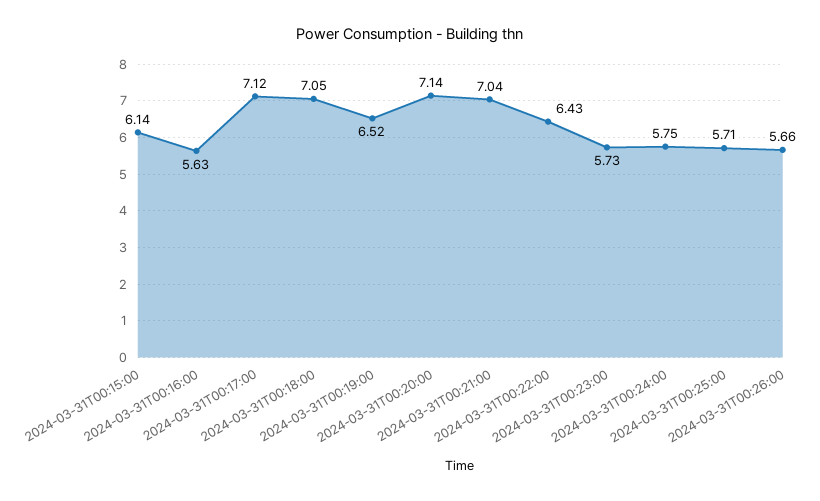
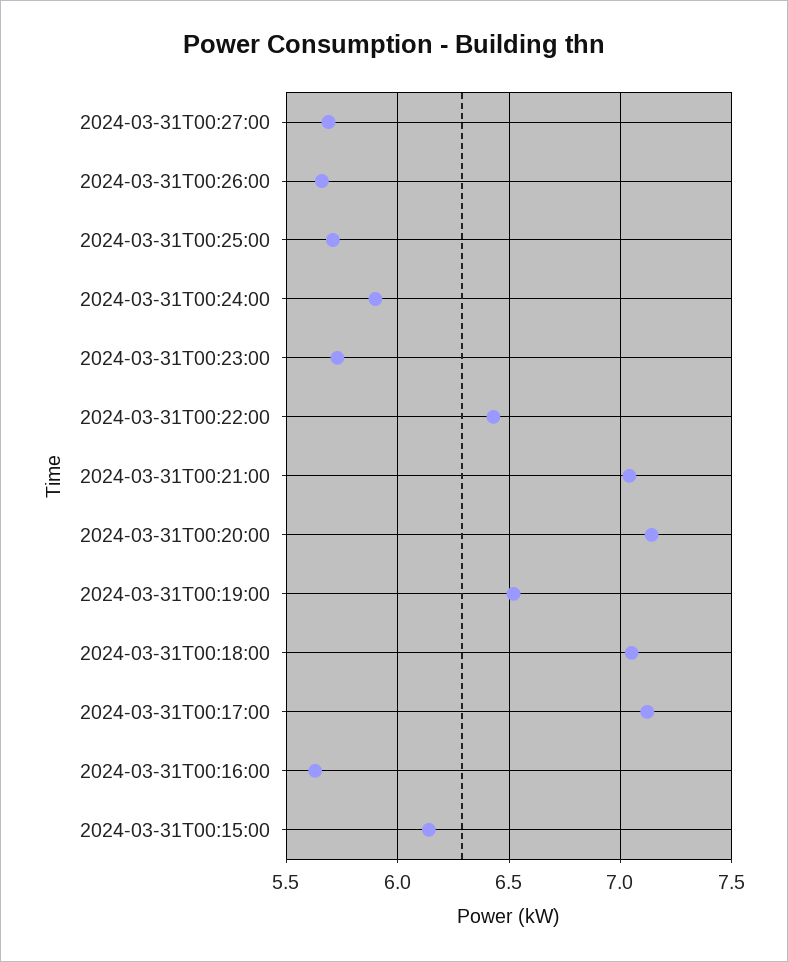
2024-03-31T00:24:00: 5.75 -> 5.9
2024-03-31T00:27:00: none -> 5.7

